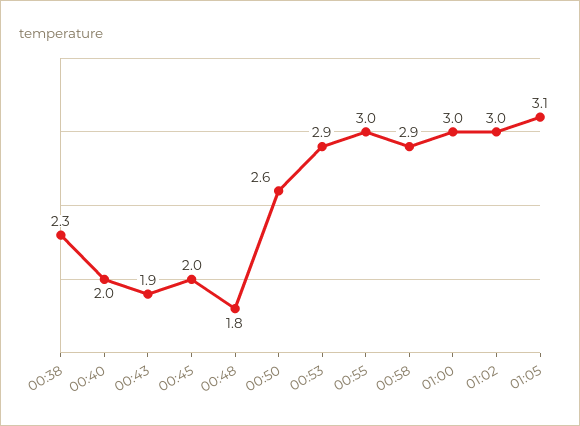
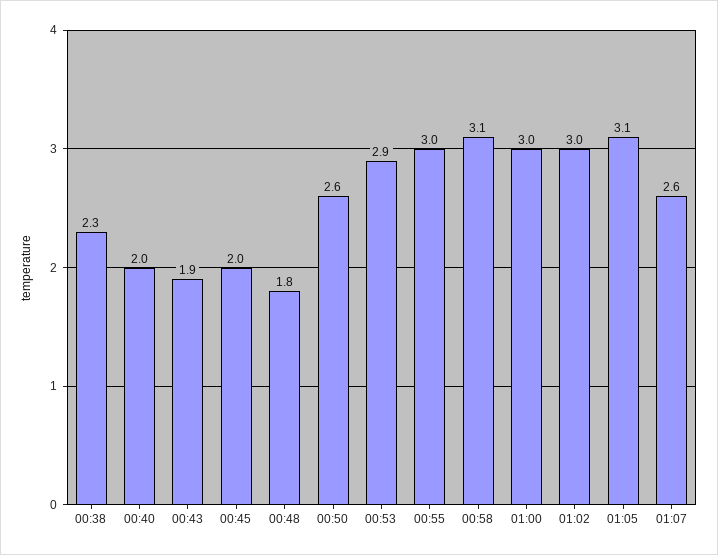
00:58: 2.9 -> 3.1
01:07: none -> 2.6

